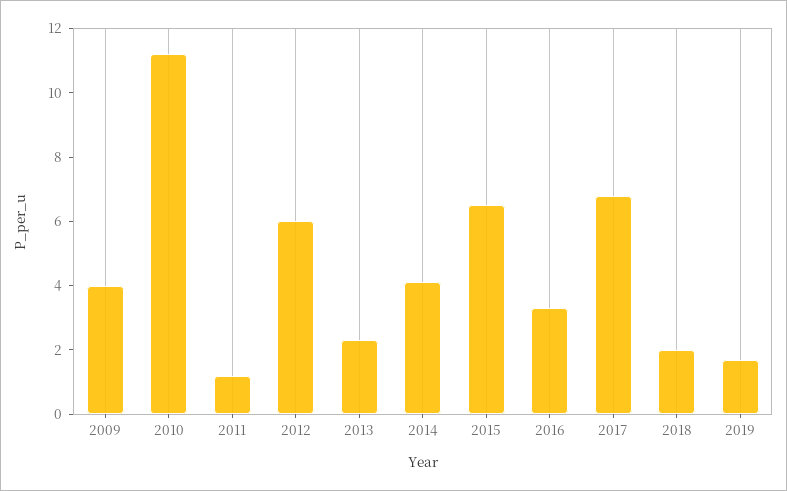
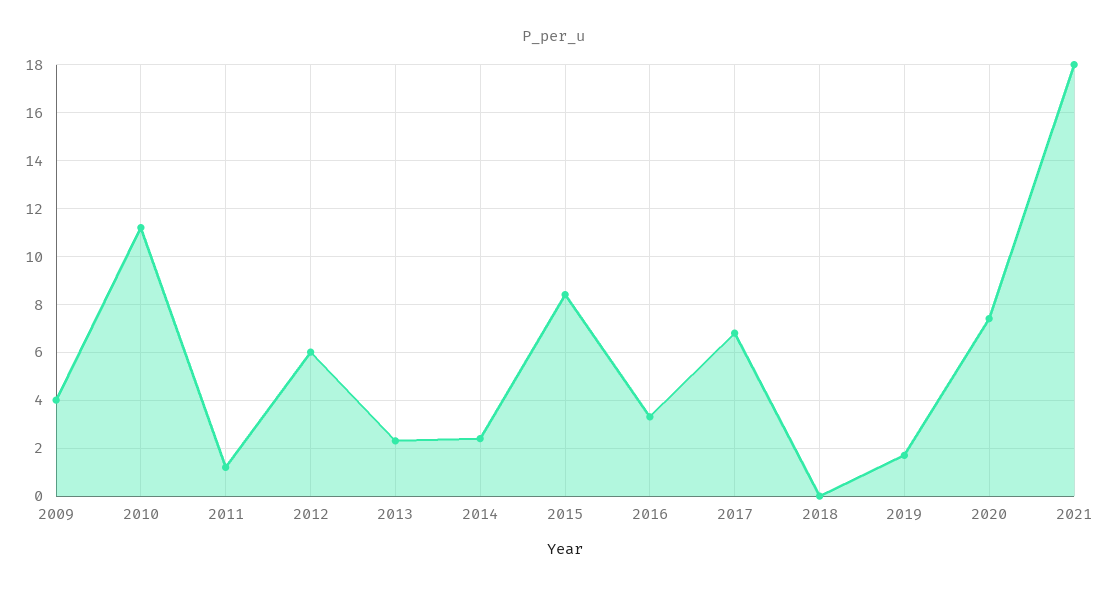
2014: 4 -> 2.5
2015: 6.5 -> 8.5
2018: 2 -> 0
2020: none -> 7.5
2021: none -> 18

